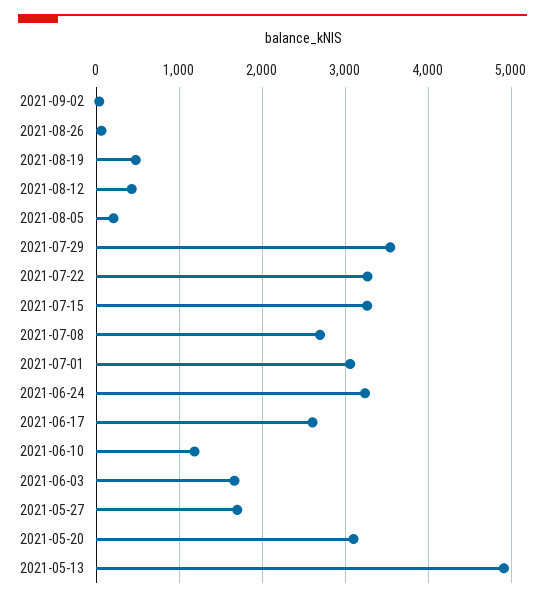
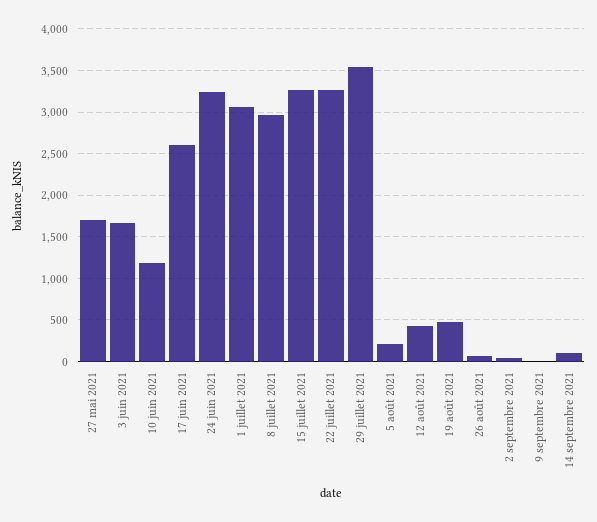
2021-07-08: 2700 -> 3000
2021-05-20: 3100 -> none
2021-05-13: 4900 -> none
9 septembre 2021: none -> 0
14 septembre 2021: none -> 100

